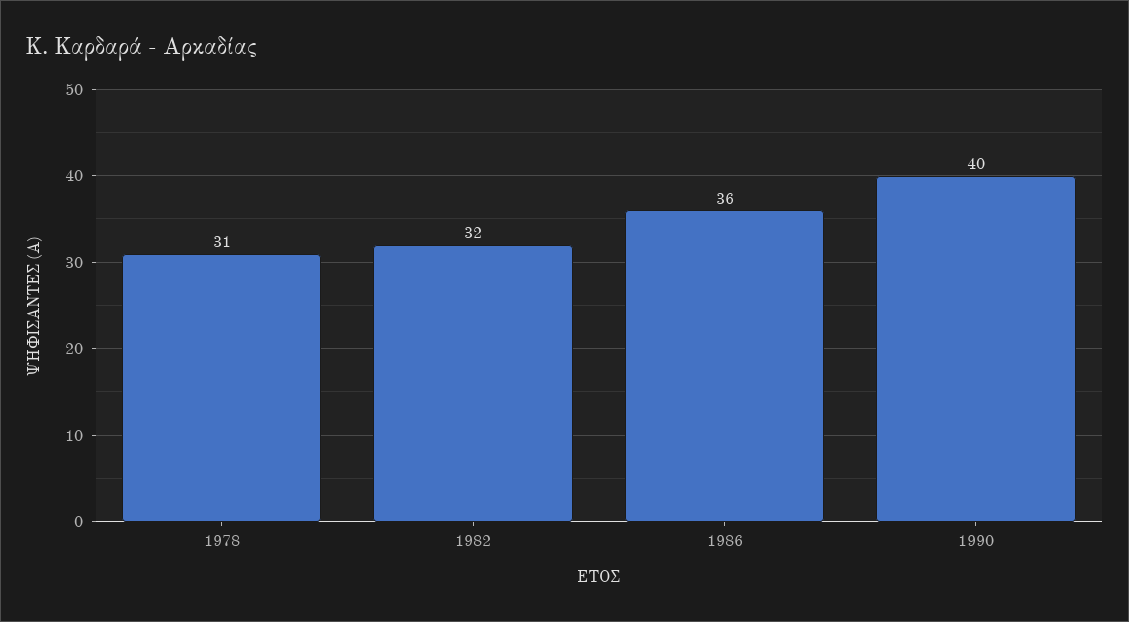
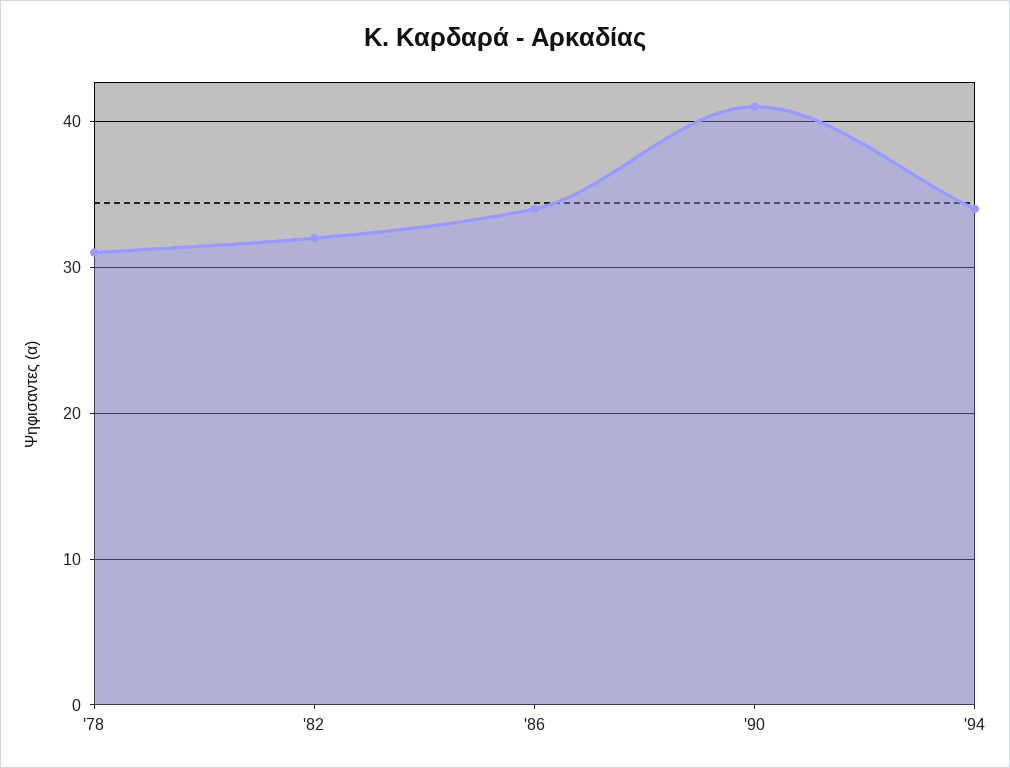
1986: 36 -> 34
1990: 40 -> 41
'94: none -> 34

